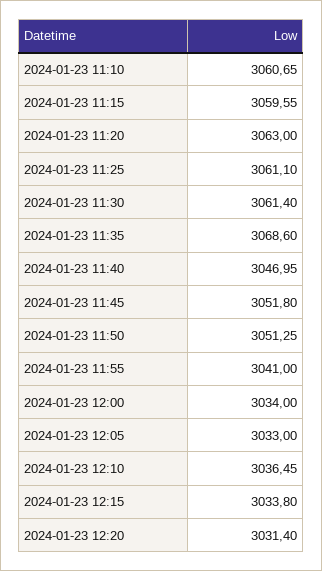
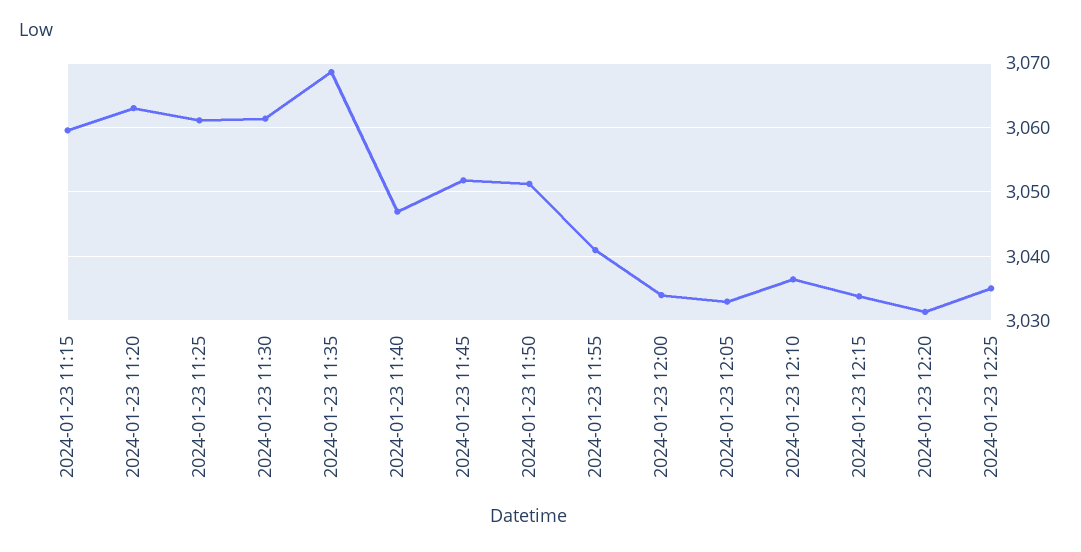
2024-01-23 11:10: 3060.65 -> none
2024-01-23 12:25: none -> 3035

